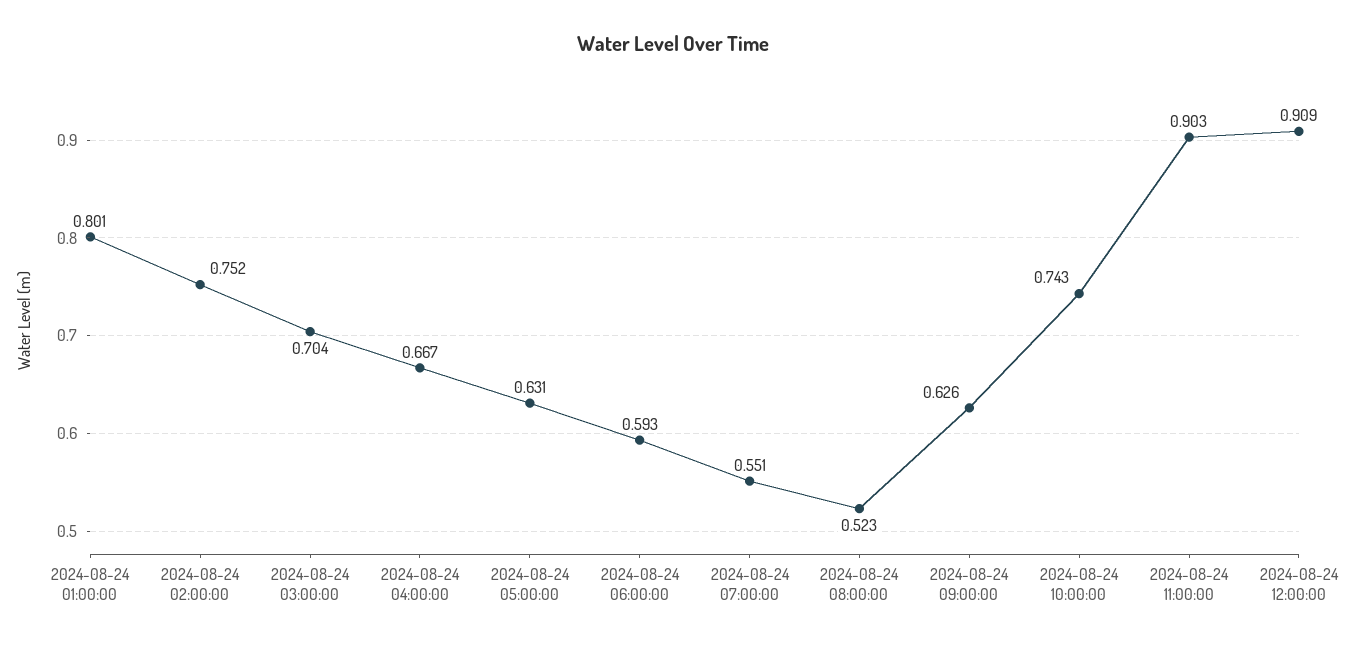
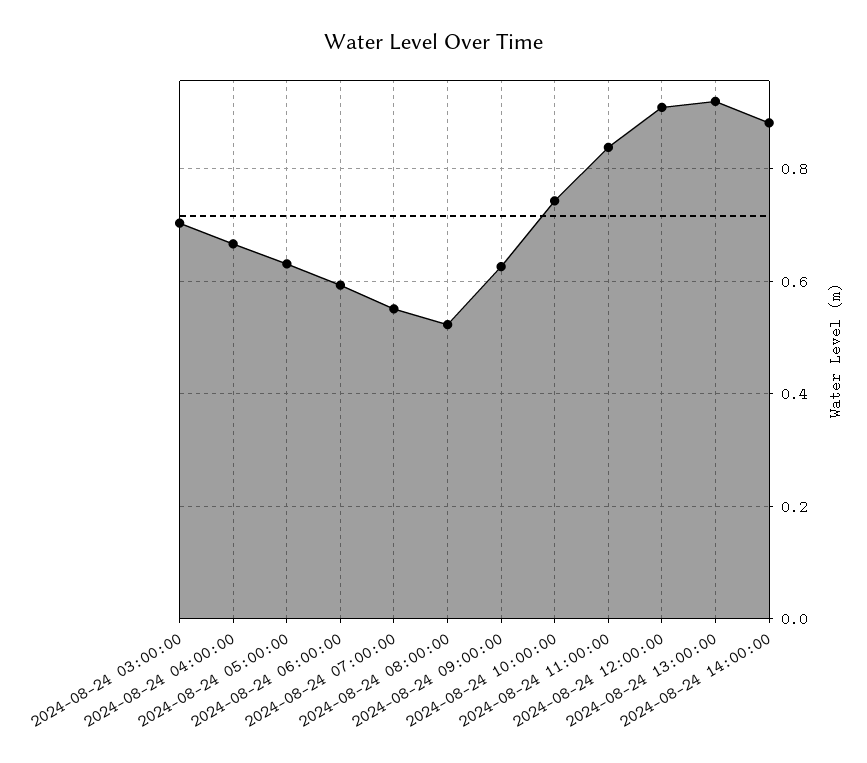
2024-08-24 01:00:00: 0.801 -> none
2024-08-24 02:00:00: 0.752 -> none
2024-08-24 11:00:00: 0.903 -> 0.84
2024-08-24 13:00:00: none -> 0.92
2024-08-24 14:00:00: none -> 0.88

